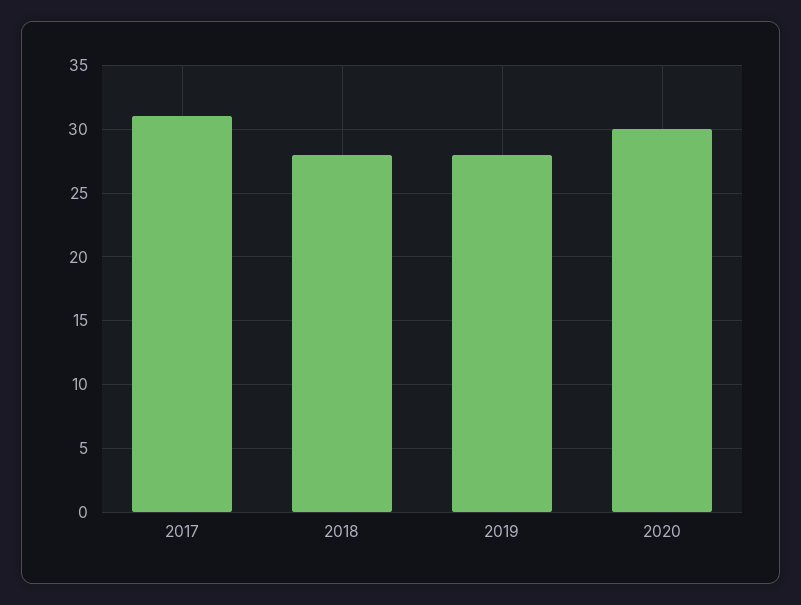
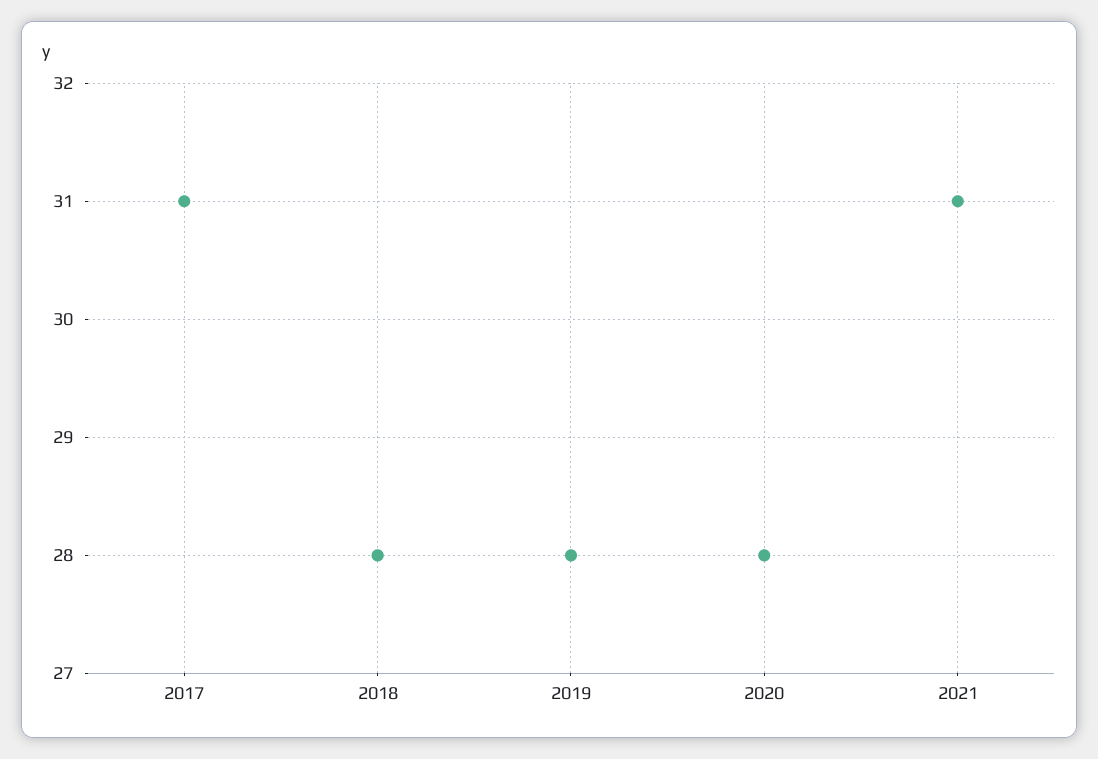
2020: 30 -> 28
2021: none -> 31

